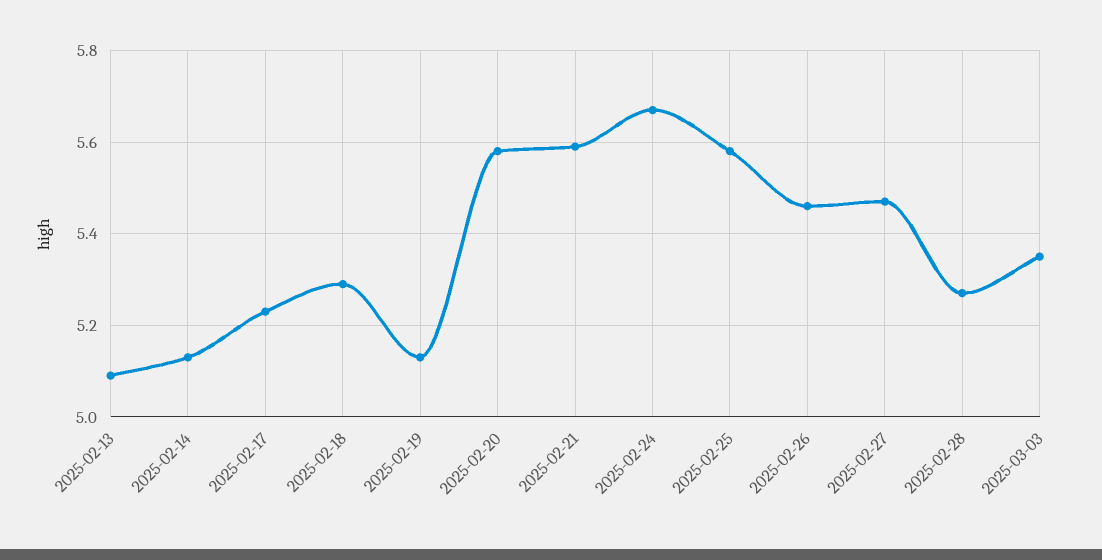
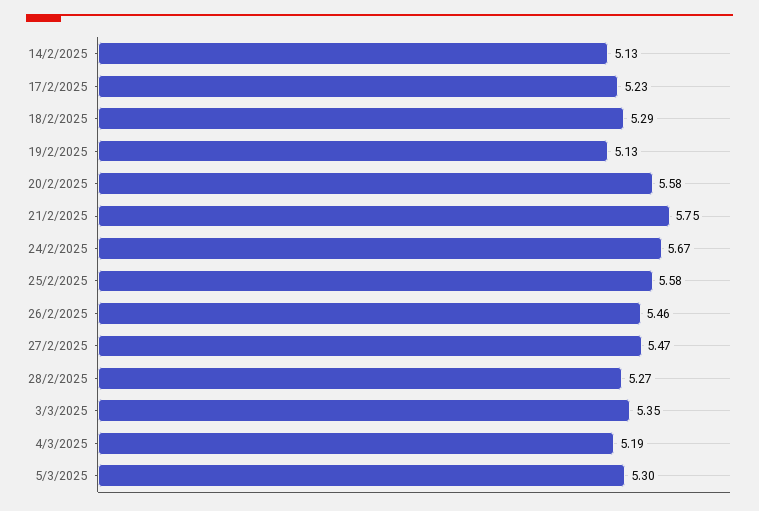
2025-02-13: 5.1 -> none
2025-02-21: 5.6 -> 5.75
4/3/2025: none -> 5.19
5/3/2025: none -> 5.3

